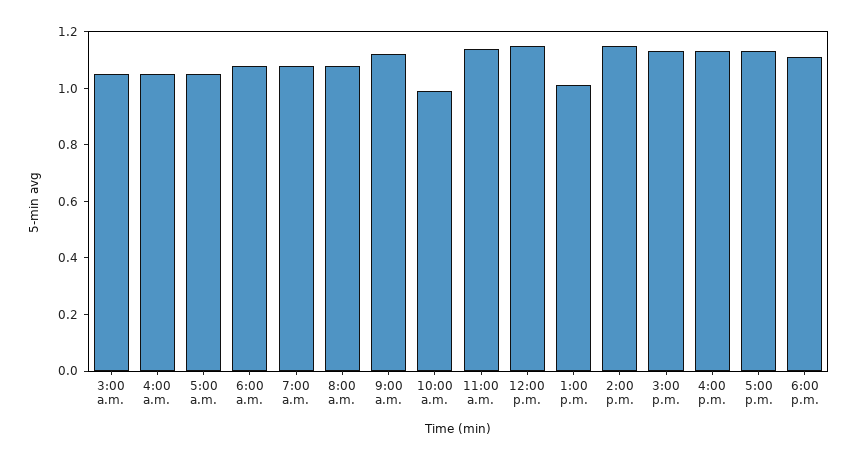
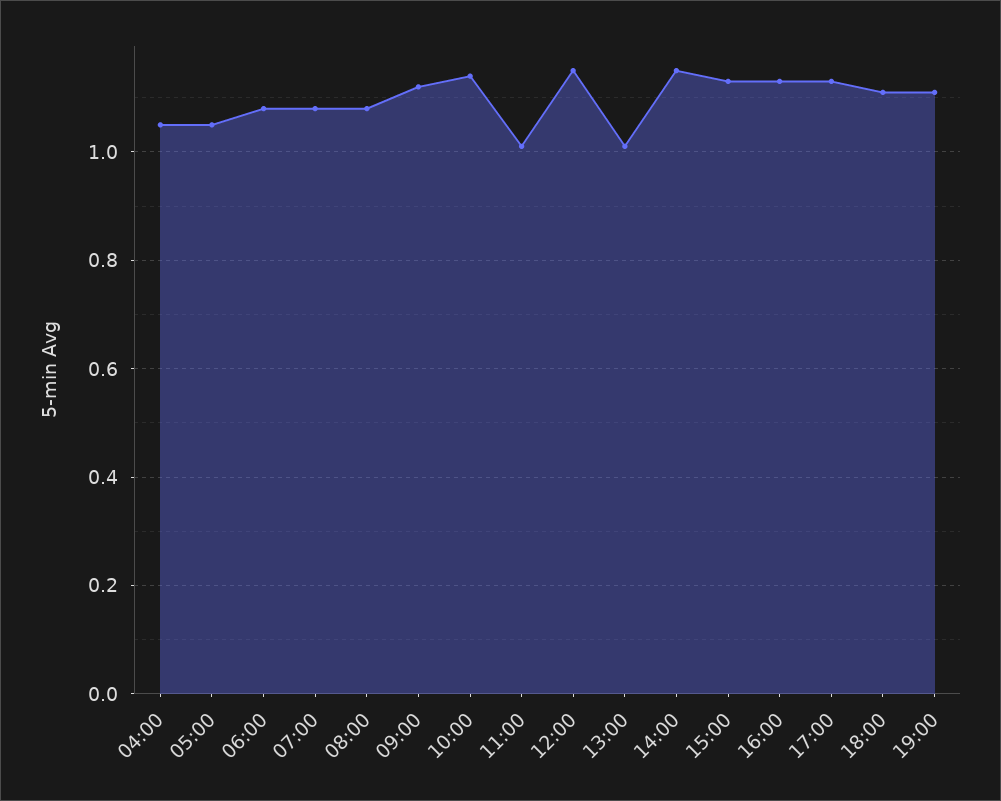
3:00 a.m.: 1.05 -> none
10:00 a.m.: 1 -> 1.15
11:00 a.m.: 1.15 -> 1
19:00: none -> 1.1

